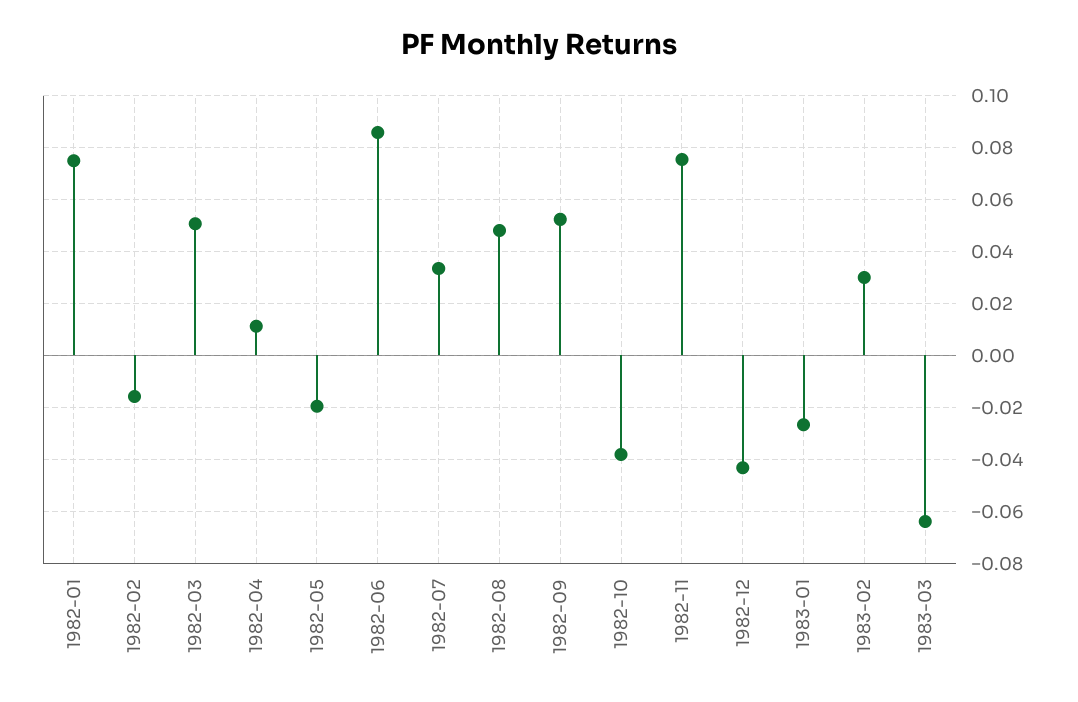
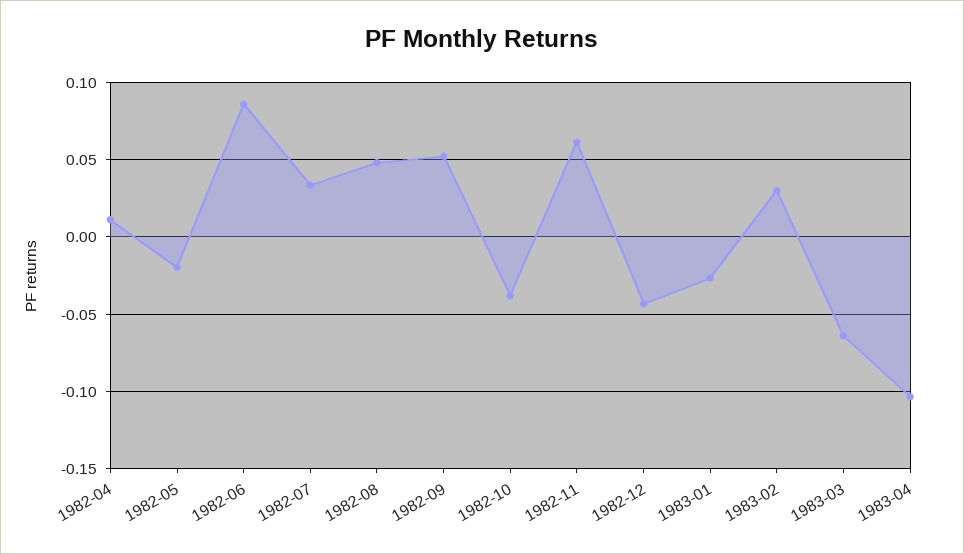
1982-01: 0.075 -> none
1982-02: -0.015 -> none
1982-03: 0.05 -> none
1982-11: 0.075 -> 0.06
1983-04: none -> -0.105

